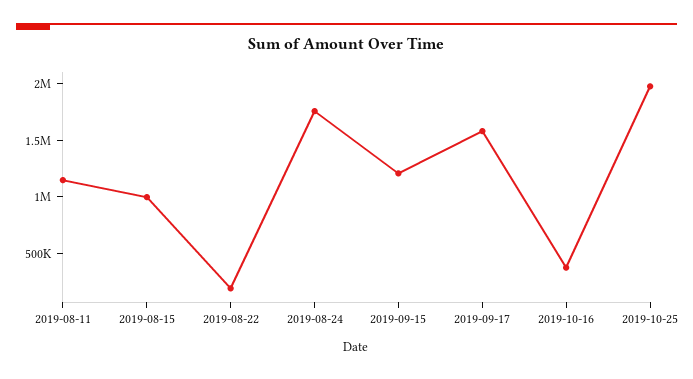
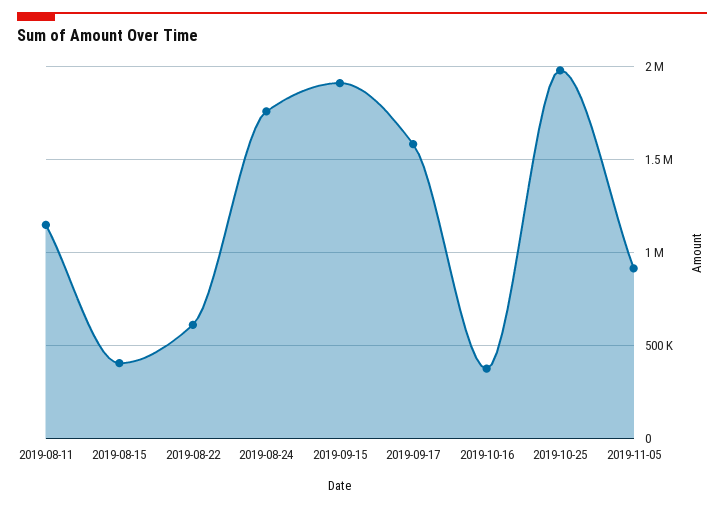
2019-08-15: 1000000 -> 400000
2019-08-22: 200000 -> 600000
2019-09-15: 1200000 -> 1900000
2019-11-05: none -> 900000

